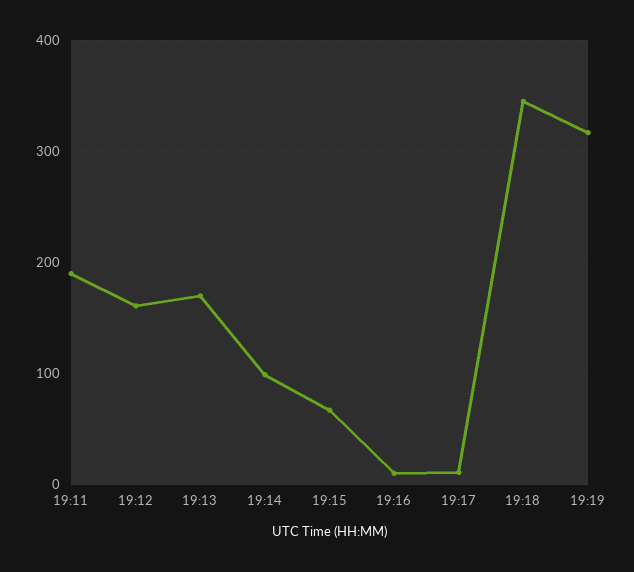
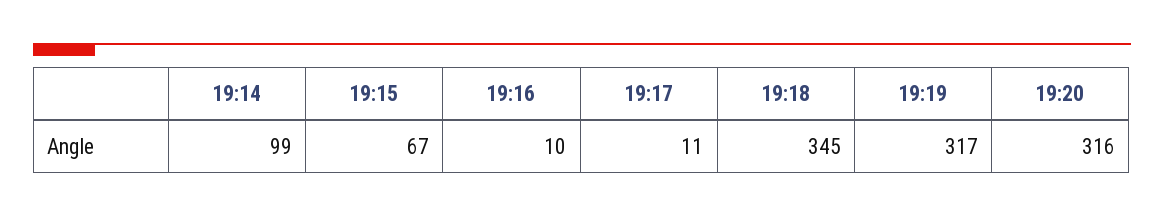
19:11: 190 -> none
19:12: 160 -> none
19:13: 170 -> none
19:20: none -> 316

